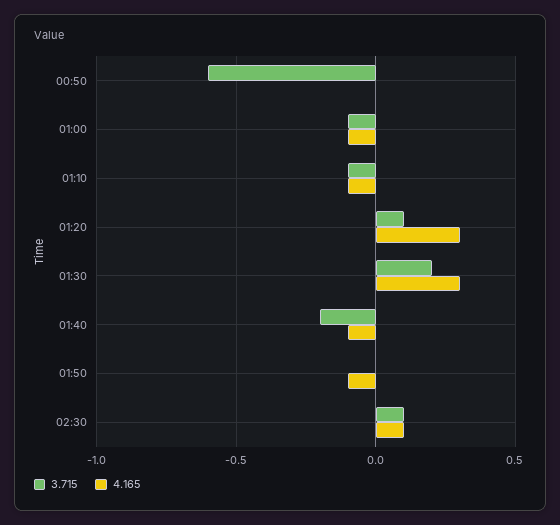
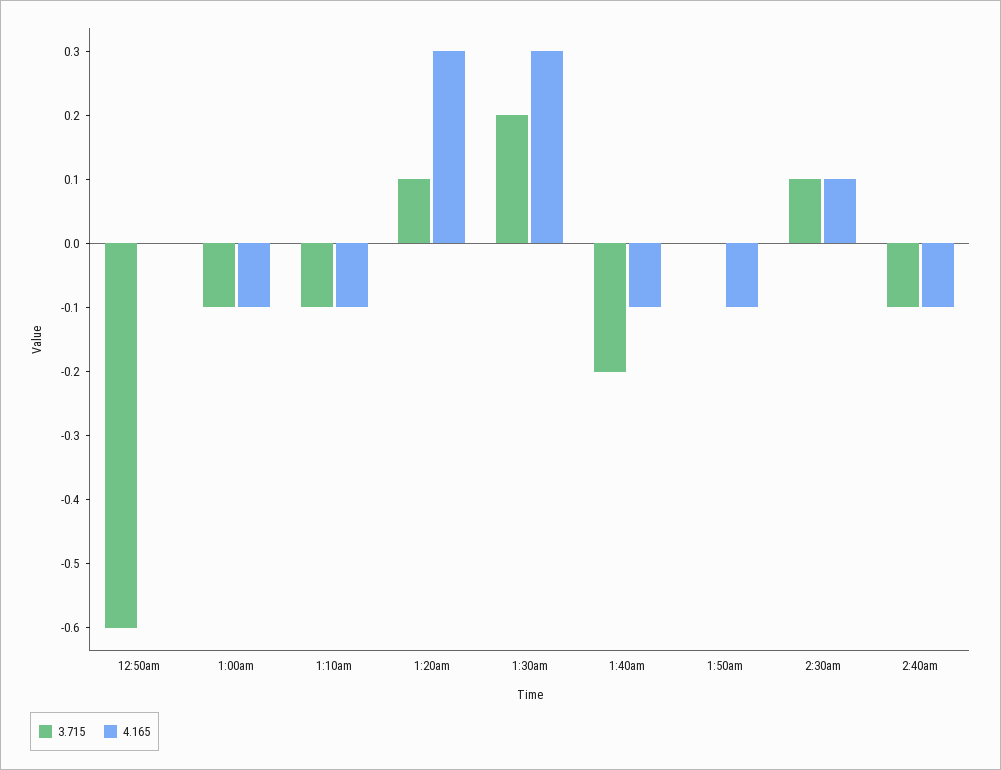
3.715, 2:40am: none -> -0.1
4.165, 2:40am: none -> -0.1

